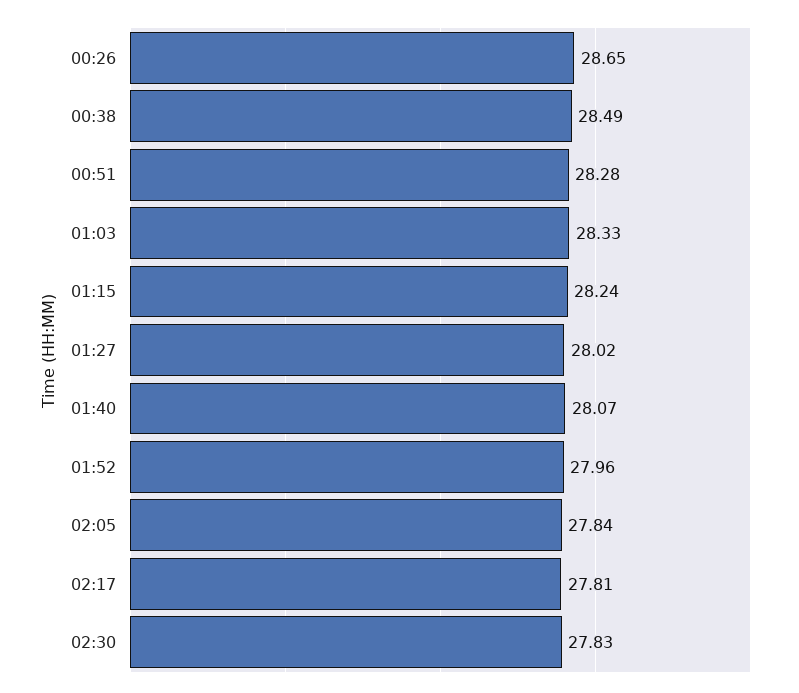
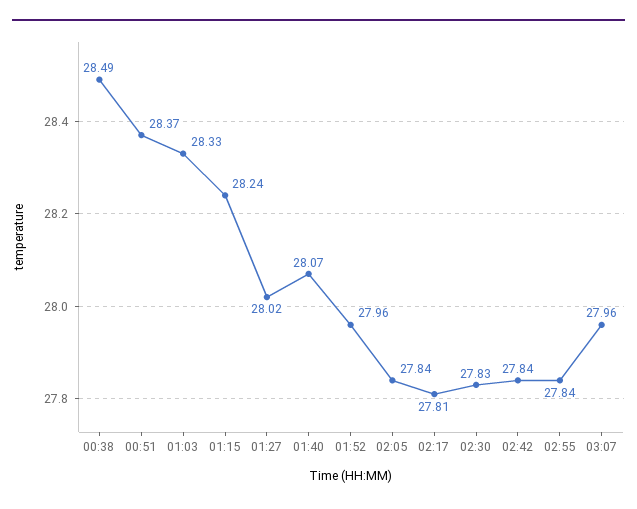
00:26: 28.65 -> none
00:51: 28.28 -> 28.37
02:42: none -> 27.84
02:55: none -> 27.84
03:07: none -> 27.96

